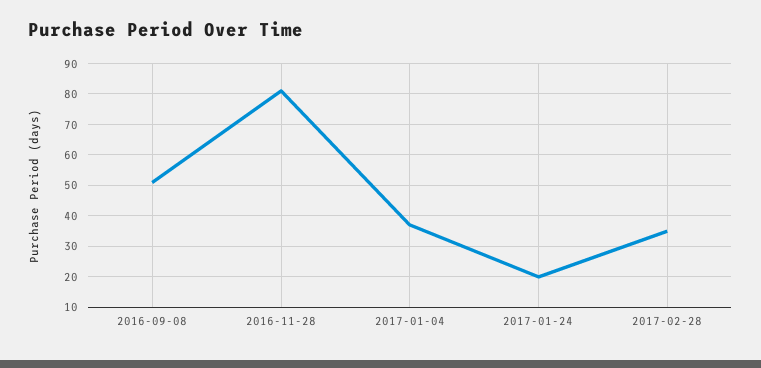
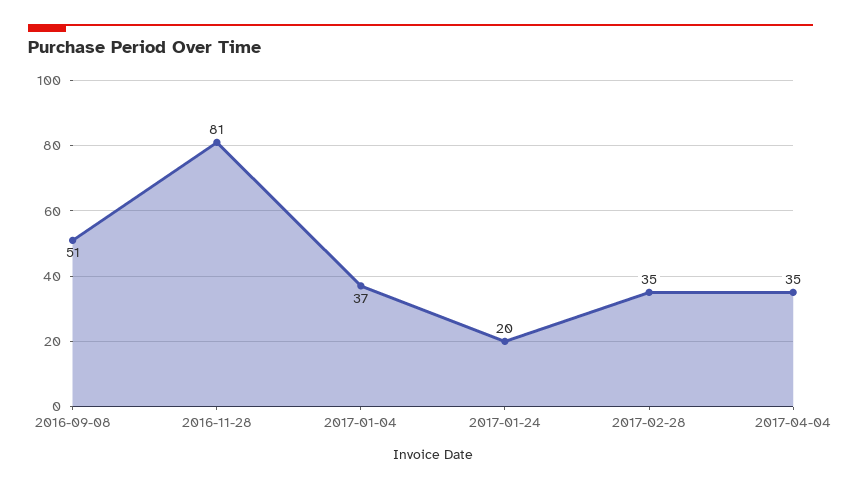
2017-04-04: none -> 35

